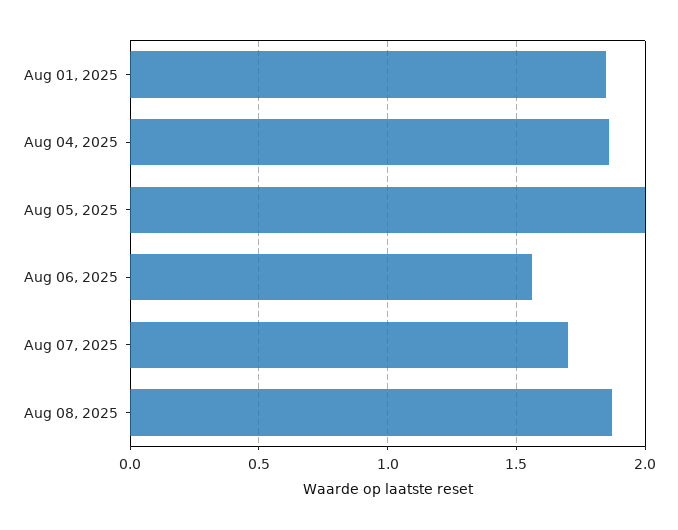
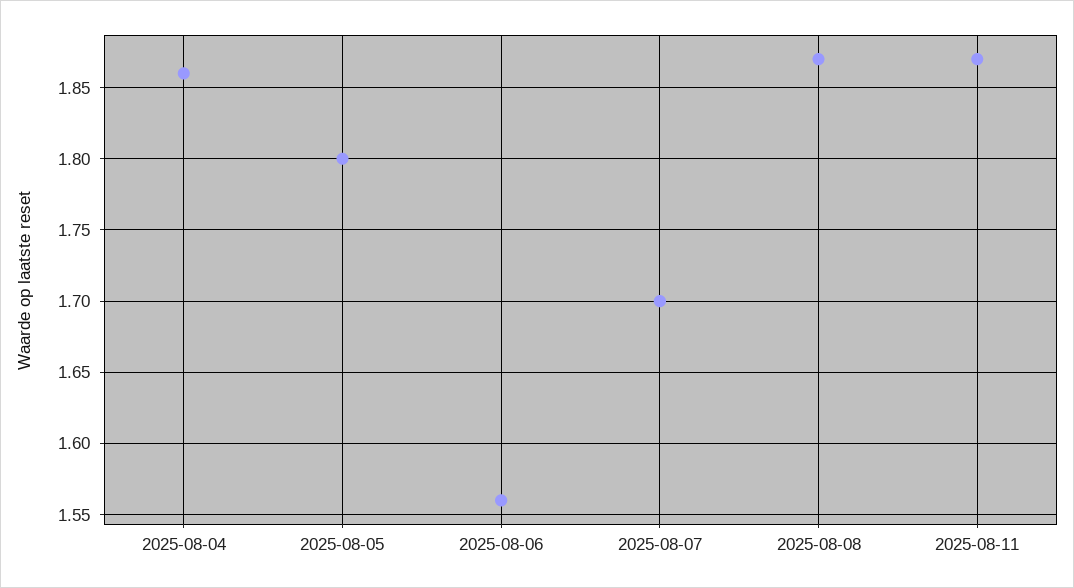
Aug 01, 2025: 1.85 -> none
Aug 05, 2025: 2 -> 1.8
2025-08-11: none -> 1.87

